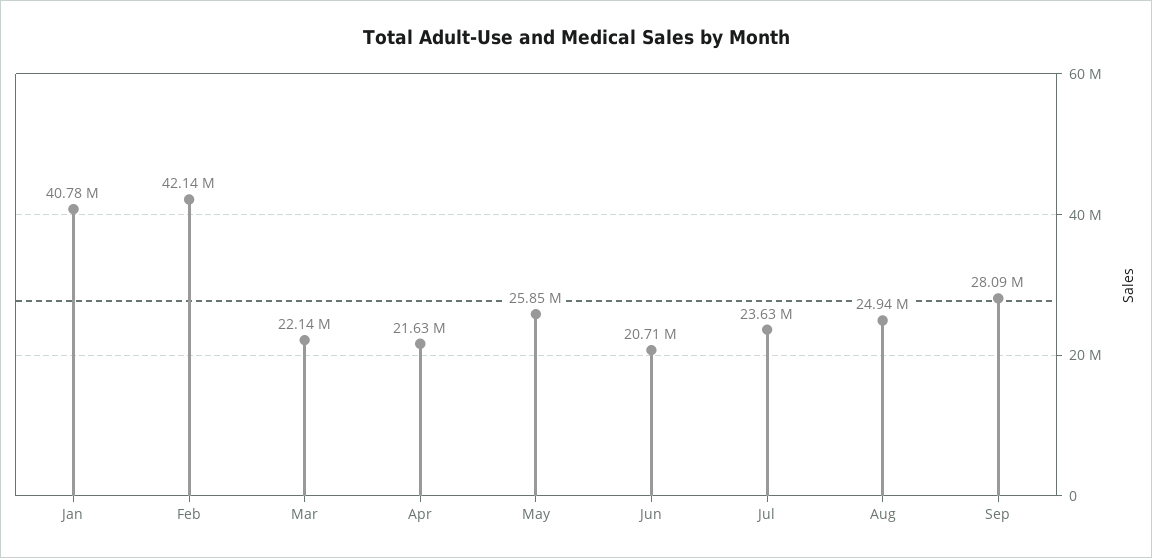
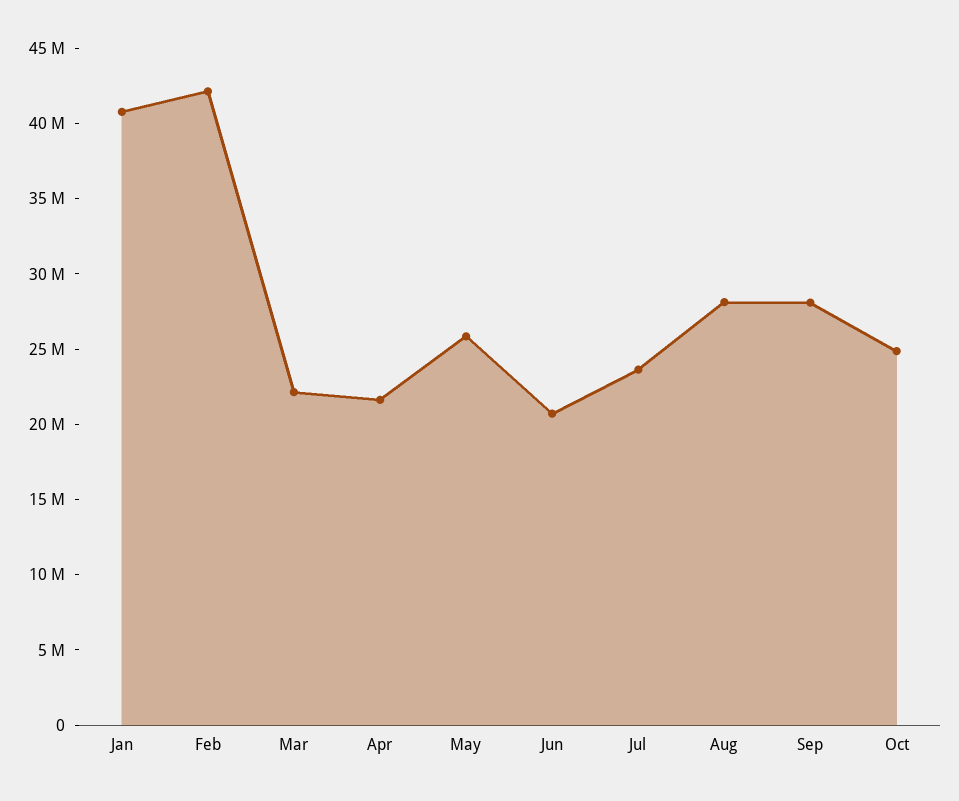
Aug: 24940000 -> 28000000
Oct: none -> 25000000

